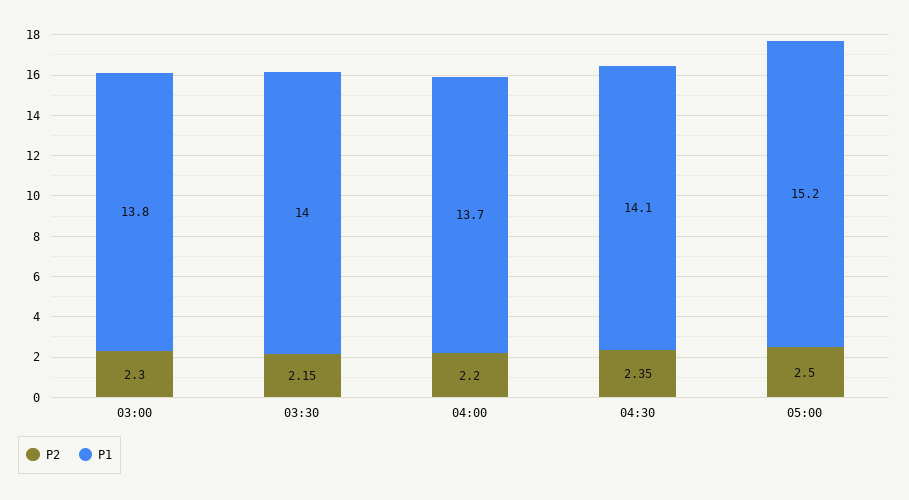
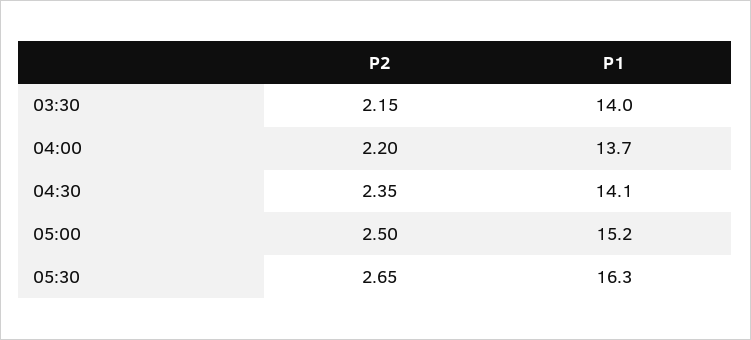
P2, 03:00: 2.3 -> none
P1, 03:00: 13.8 -> none
P2, 05:30: none -> 2.65
P1, 05:30: none -> 16.3

